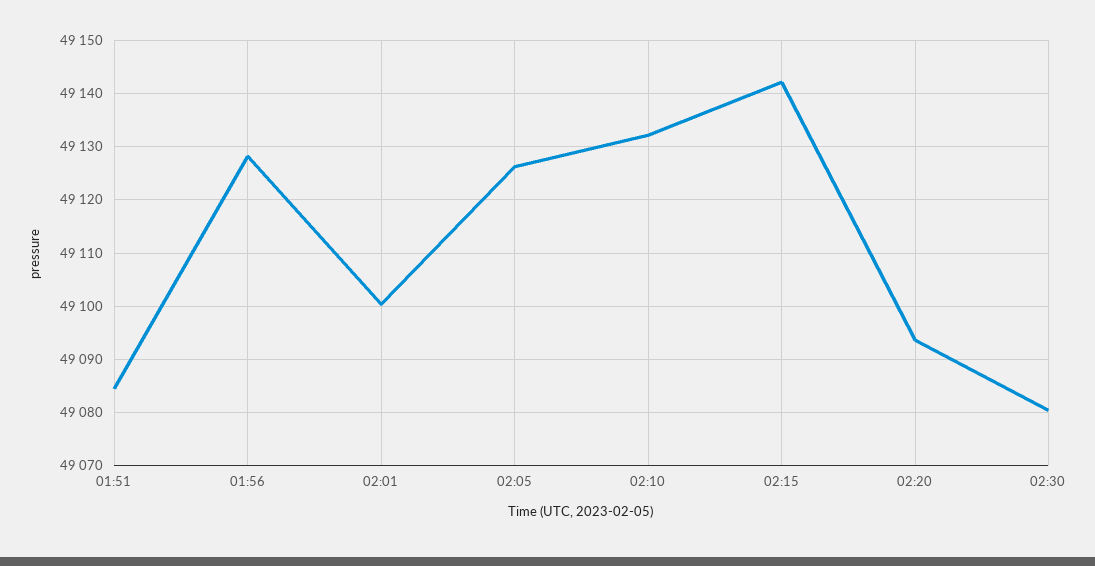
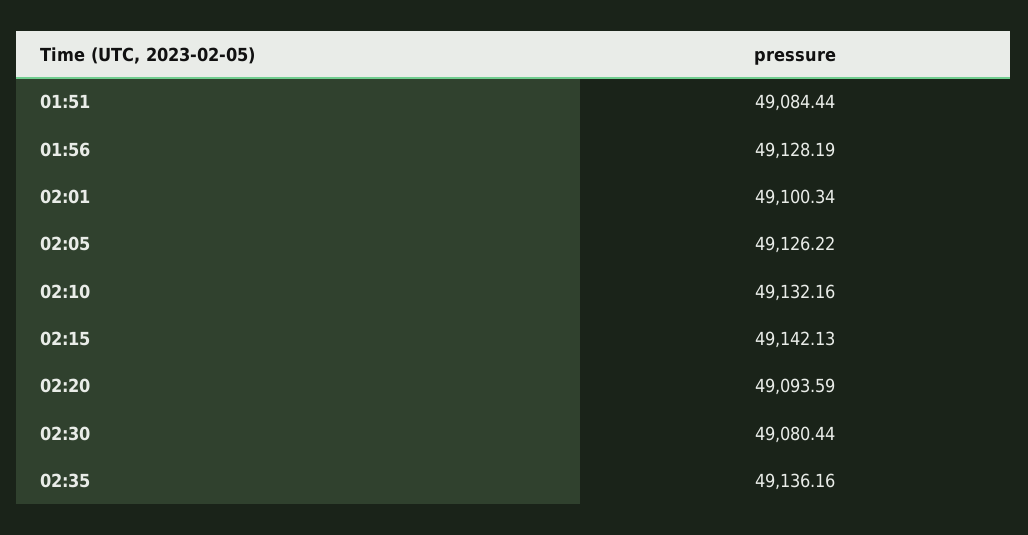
02:35: none -> 49136.16

